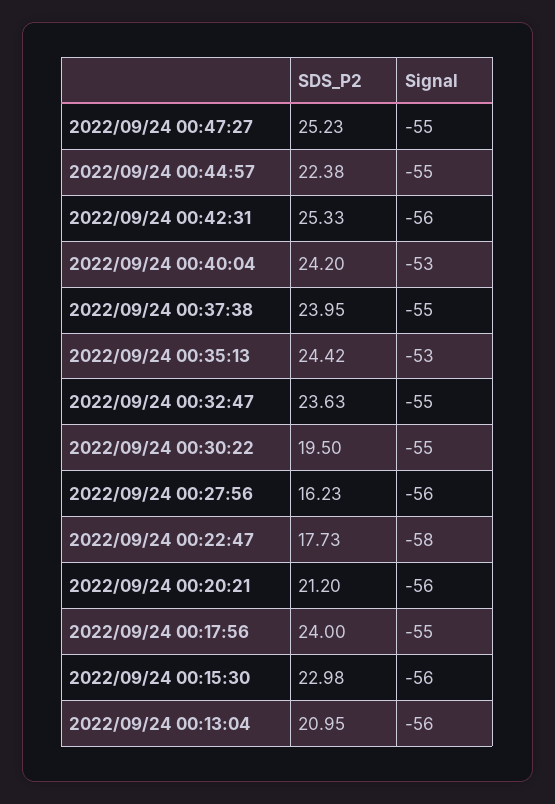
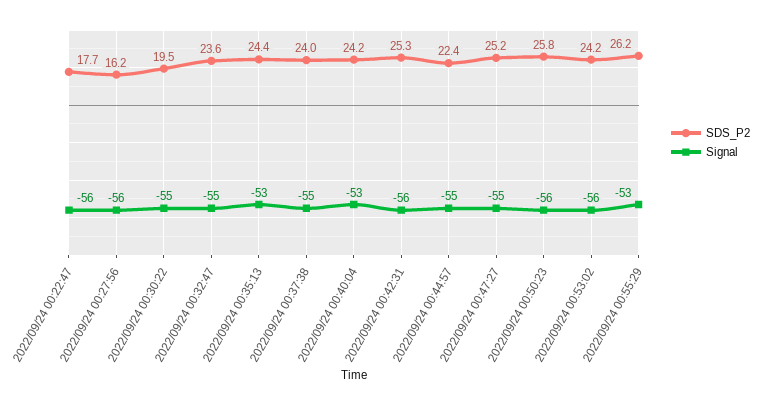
Signal, 2022/09/24 00:22:47: -58 -> -56
SDS_P2, 2022/09/24 00:20:21: 21.2 -> none
Signal, 2022/09/24 00:20:21: -56 -> none
SDS_P2, 2022/09/24 00:17:56: 24 -> none
Signal, 2022/09/24 00:17:56: -55 -> none
SDS_P2, 2022/09/24 00:15:30: 22.98 -> none
Signal, 2022/09/24 00:15:30: -56 -> none
SDS_P2, 2022/09/24 00:13:04: 20.95 -> none
Signal, 2022/09/24 00:13:04: -56 -> none
SDS_P2, 2022/09/24 00:50:23: none -> 25.8
Signal, 2022/09/24 00:50:23: none -> -56
SDS_P2, 2022/09/24 00:53:02: none -> 24.2
Signal, 2022/09/24 00:53:02: none -> -56
SDS_P2, 2022/09/24 00:55:29: none -> 26.2
Signal, 2022/09/24 00:55:29: none -> -53

